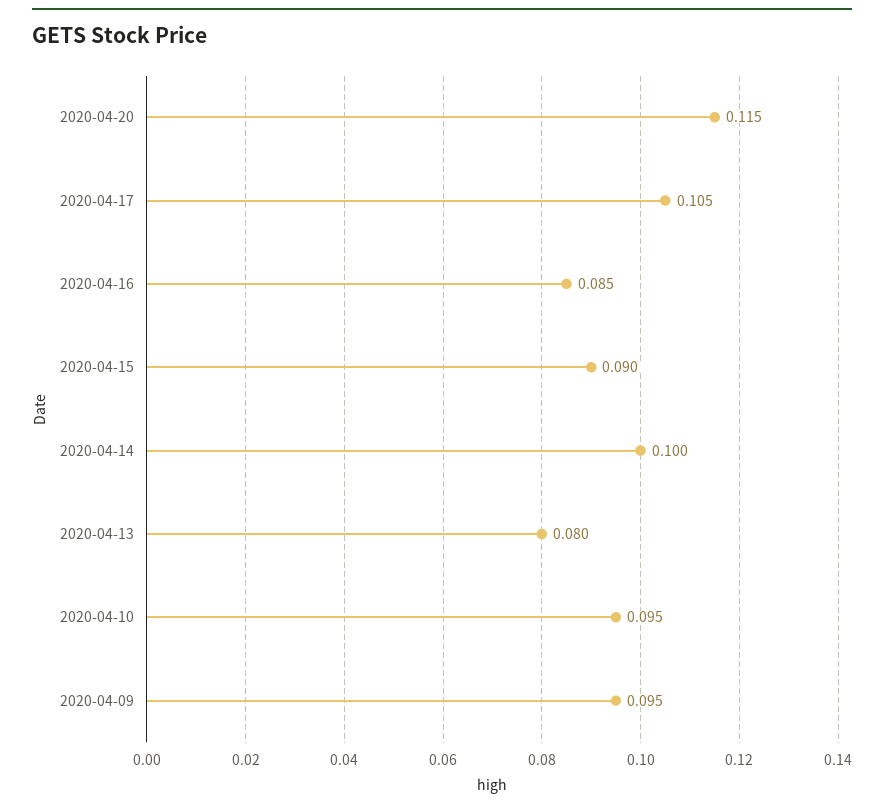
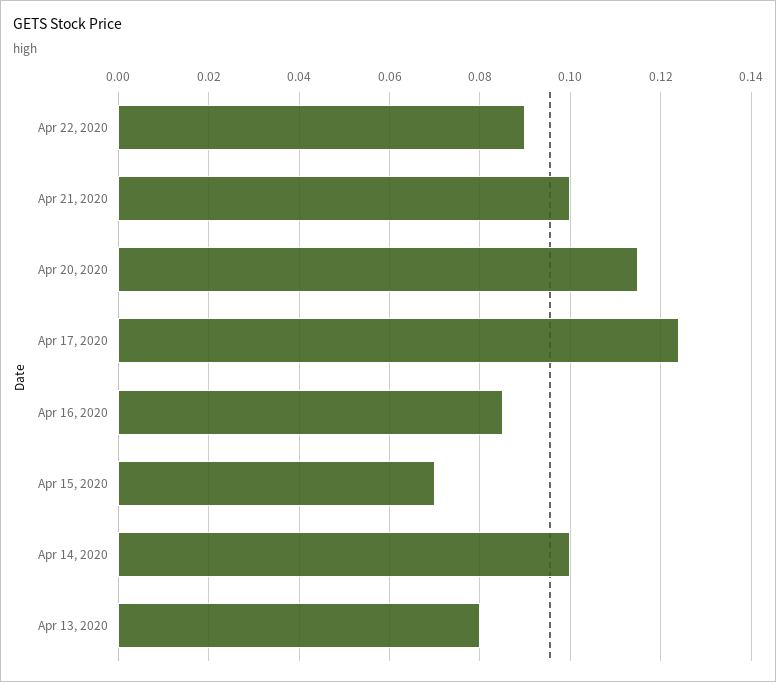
2020-04-17: 0.105 -> 0.125
2020-04-15: 0.09 -> 0.07
2020-04-10: 0.095 -> none
2020-04-09: 0.095 -> none
Apr 22, 2020: none -> 0.09
Apr 21, 2020: none -> 0.1

